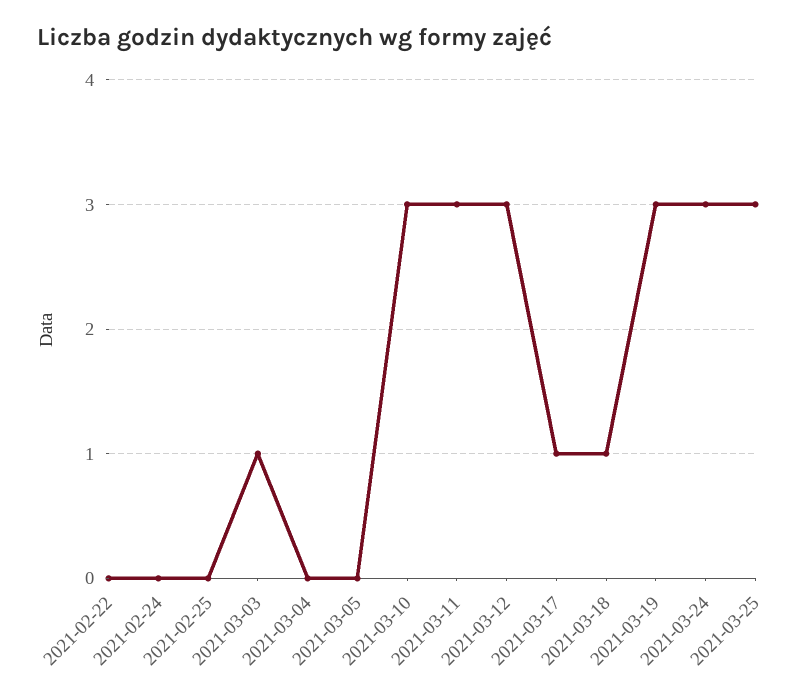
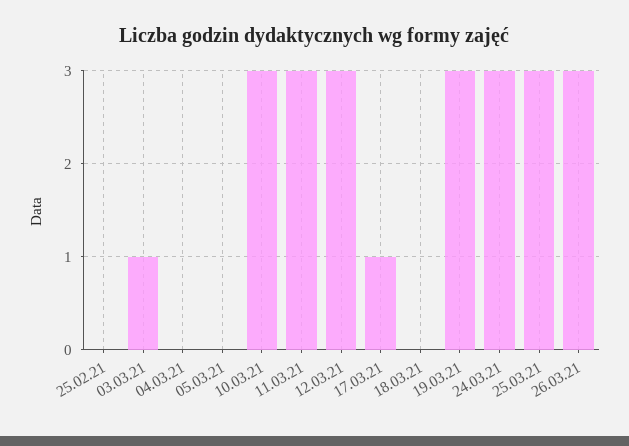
2021-02-22: 0 -> none
2021-02-24: 0 -> none
2021-03-18: 1 -> 0
26.03.21: none -> 3

